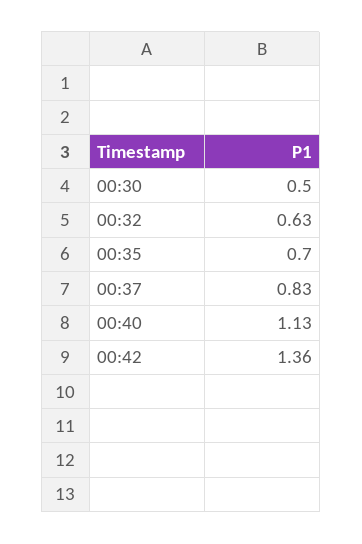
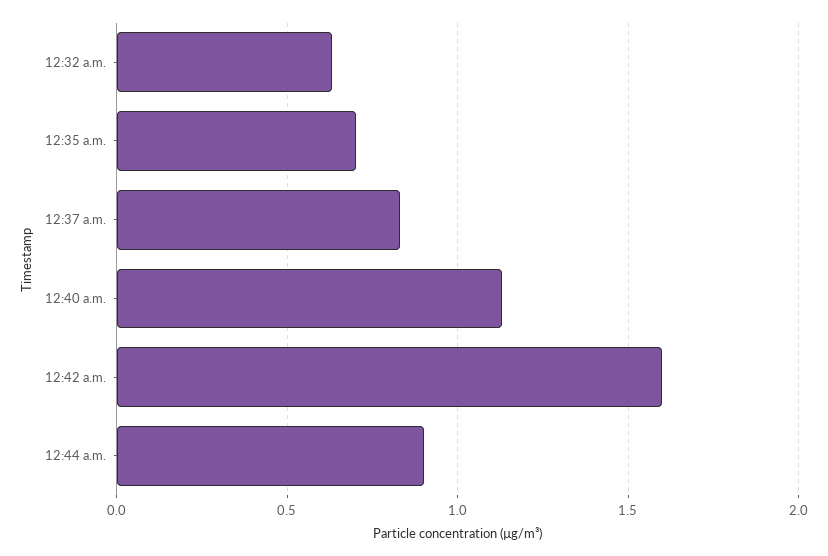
00:30: 0.5 -> none
00:42: 1.36 -> 1.6
12:44 a.m.: none -> 0.9

